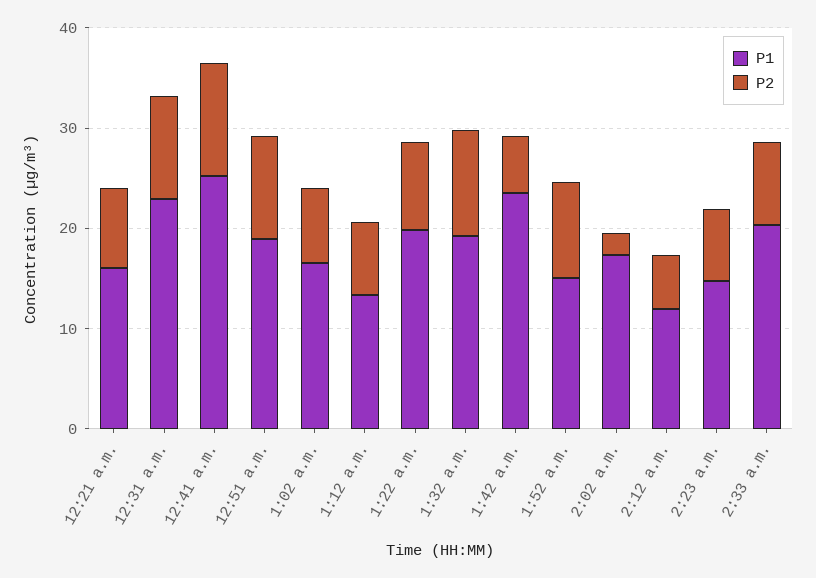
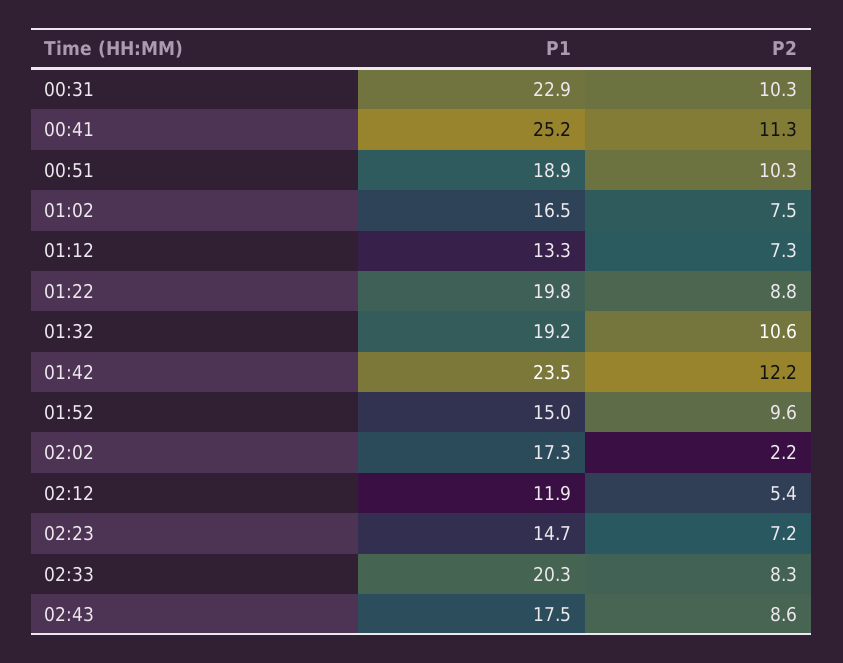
P1, 12:21 a.m.: 16 -> none
P2, 12:21 a.m.: 8 -> none
P2, 1:42 a.m.: 6 -> 12.2
P1, 02:43: none -> 17.5
P2, 02:43: none -> 8.6

